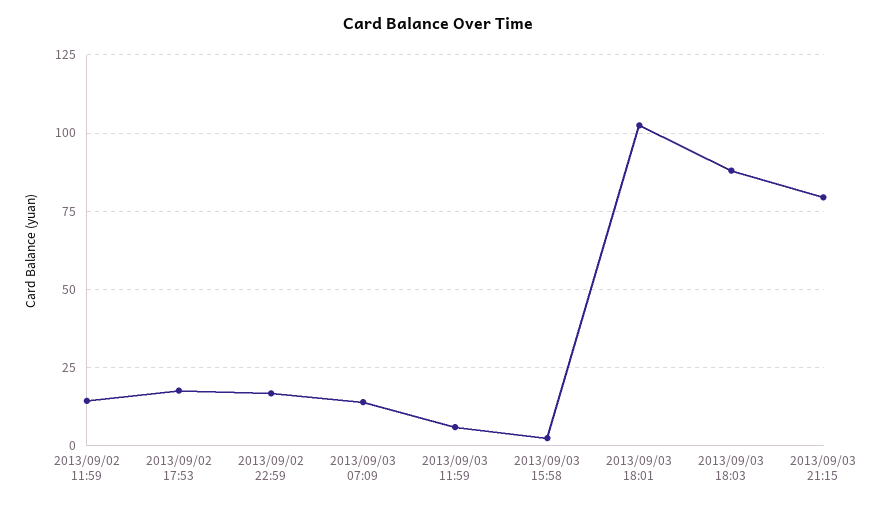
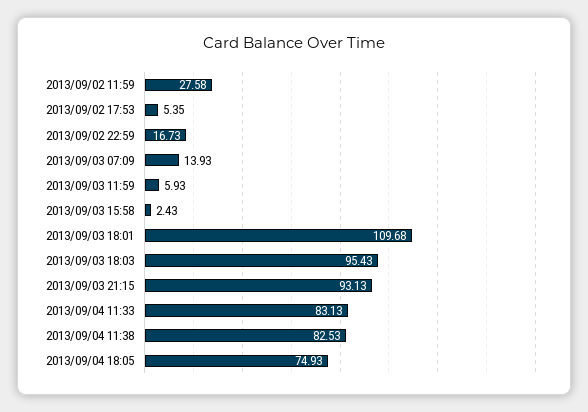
2013/09/02 11:59: 15 -> 27.58
2013/09/02 17:53: 17.5 -> 5.35
2013/09/03 18:01: 102.5 -> 109.68
2013/09/03 18:03: 87.5 -> 95.43
2013/09/03 21:15: 80 -> 93.13
2013/09/04 11:33: none -> 83.13
2013/09/04 11:38: none -> 82.53
2013/09/04 18:05: none -> 74.93

